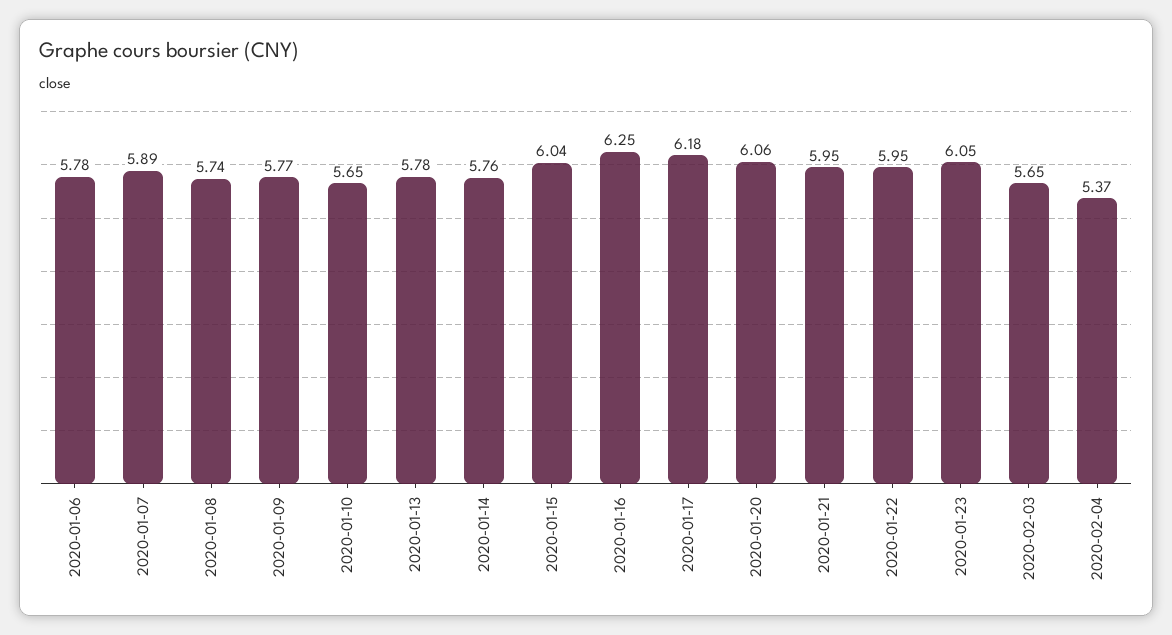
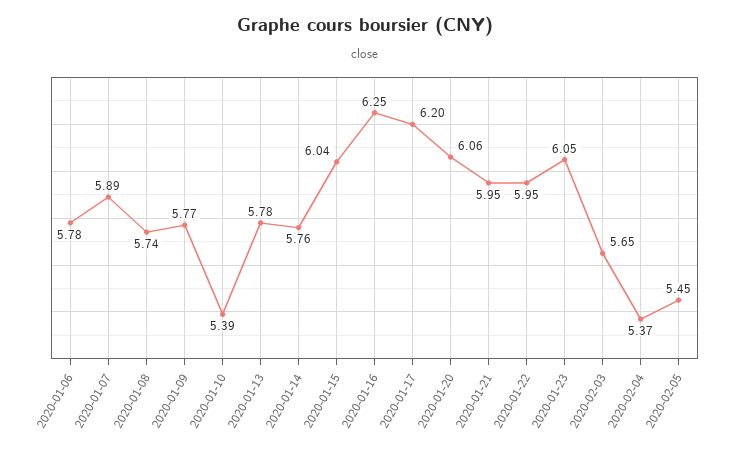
2020-01-10: 5.65 -> 5.39
2020-01-17: 6.18 -> 6.2
2020-02-05: none -> 5.45

